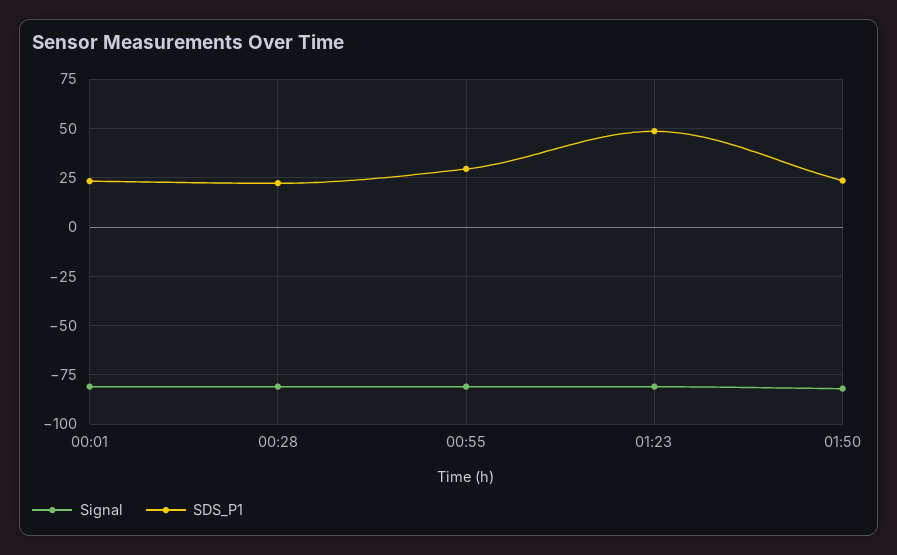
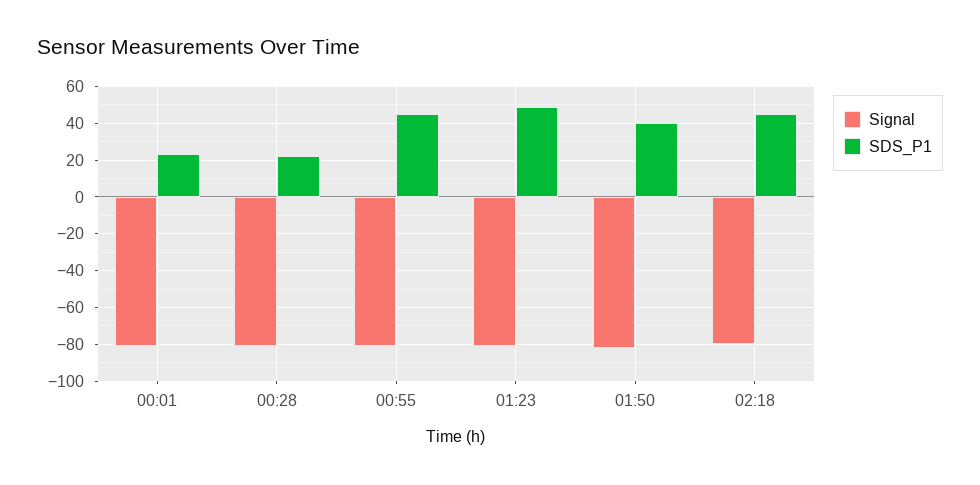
SDS_P1, 00:55: 30 -> 45
SDS_P1, 01:50: 25 -> 40
Signal, 02:18: none -> -80
SDS_P1, 02:18: none -> 45

